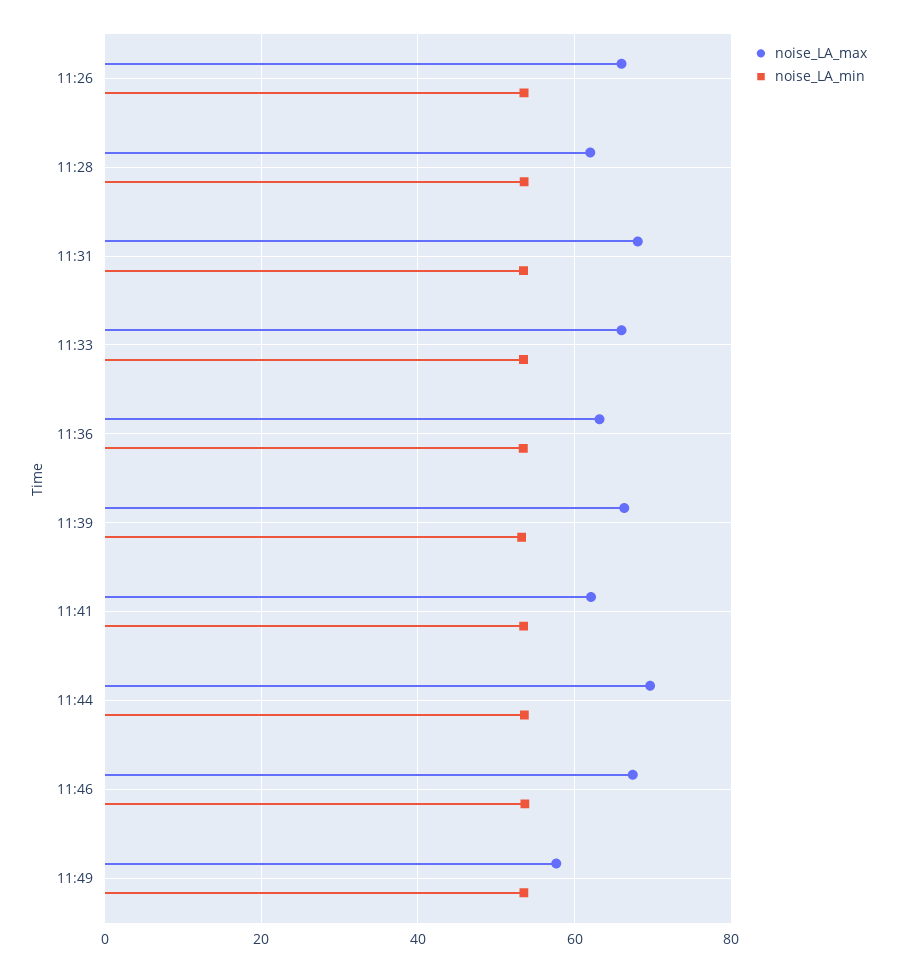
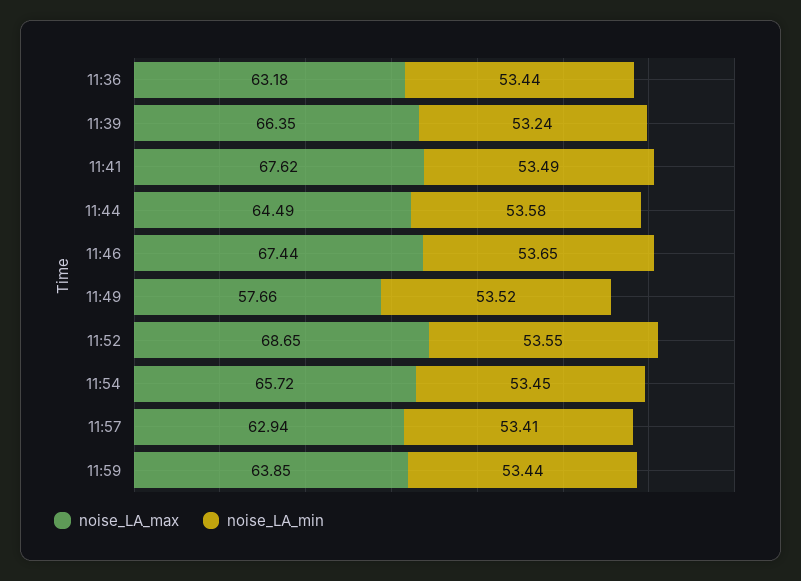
noise_LA_max, 11:26: 66 -> none
noise_LA_min, 11:26: 54 -> none
noise_LA_max, 11:28: 62 -> none
noise_LA_min, 11:28: 54 -> none
noise_LA_max, 11:31: 68 -> none
noise_LA_min, 11:31: 54 -> none
noise_LA_max, 11:33: 66 -> none
noise_LA_min, 11:33: 54 -> none
noise_LA_max, 11:41: 62 -> 67.62
noise_LA_max, 11:44: 70 -> 64.49
noise_LA_max, 11:52: none -> 68.65
noise_LA_min, 11:52: none -> 53.55
noise_LA_max, 11:54: none -> 65.72
noise_LA_min, 11:54: none -> 53.45
noise_LA_max, 11:57: none -> 62.94
noise_LA_min, 11:57: none -> 53.41
noise_LA_max, 11:59: none -> 63.85
noise_LA_min, 11:59: none -> 53.44

